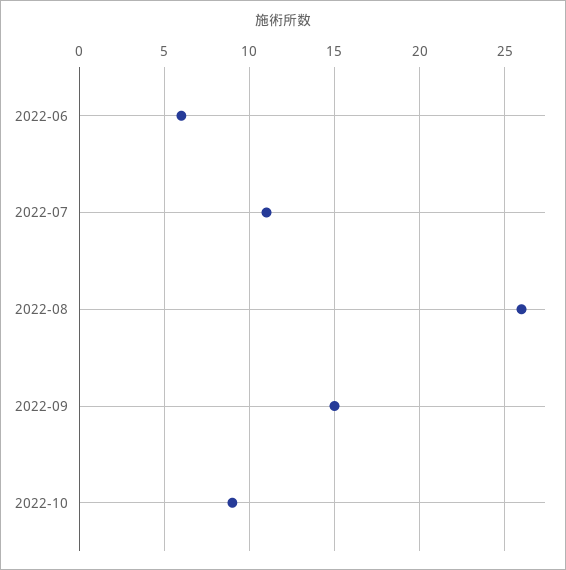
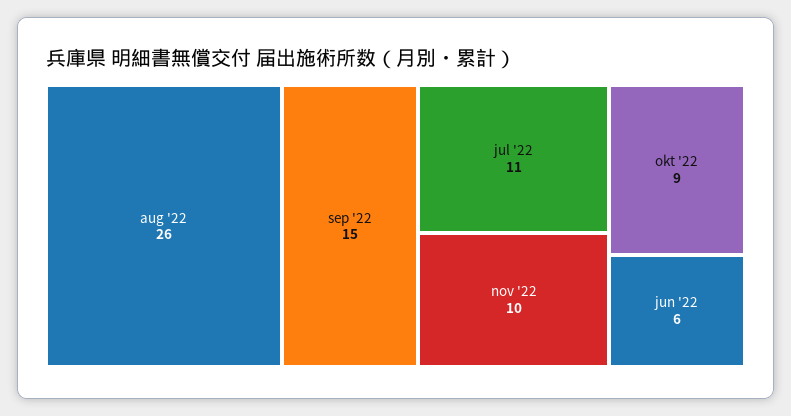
nov '22: none -> 10

